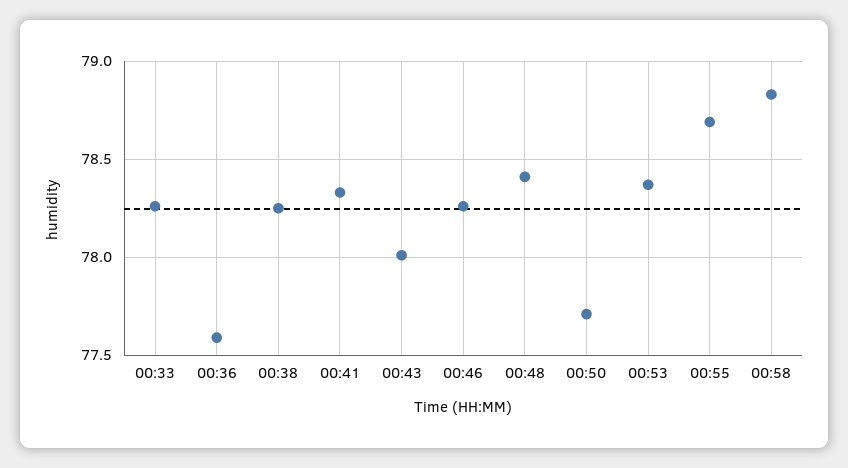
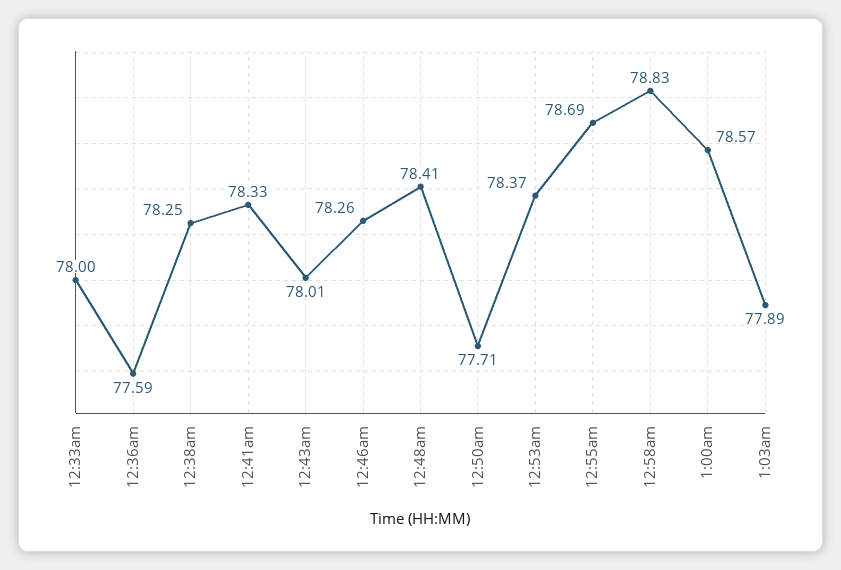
00:33: 78.25 -> 78
1:00am: none -> 78.57
1:03am: none -> 77.89

